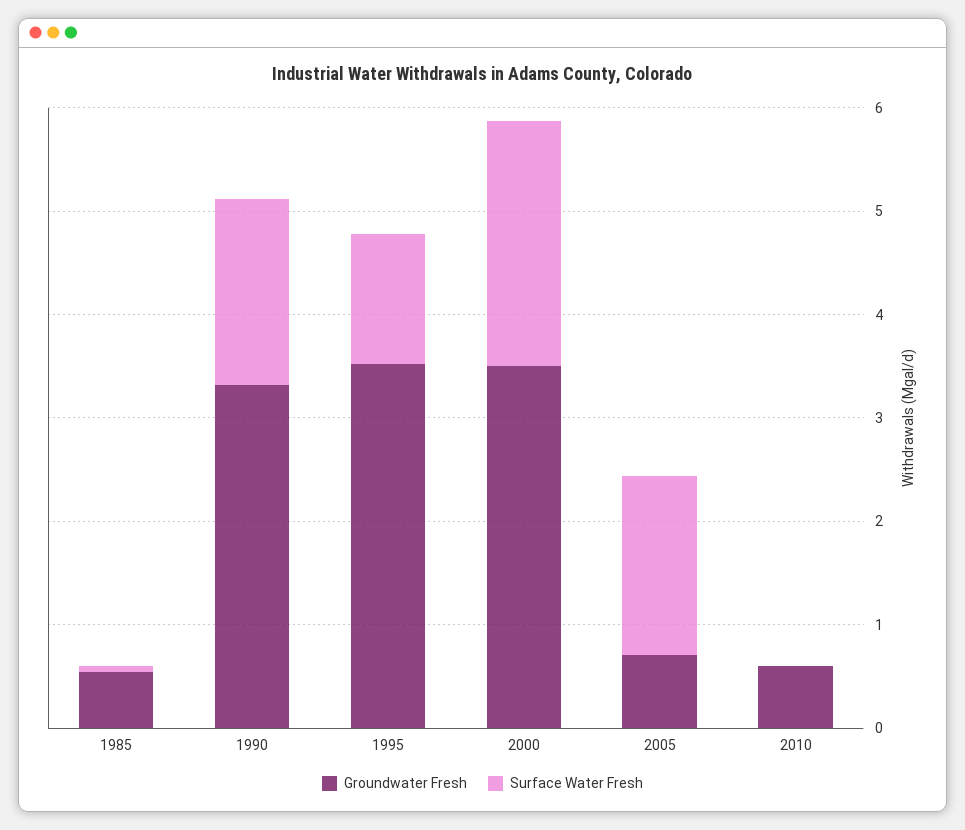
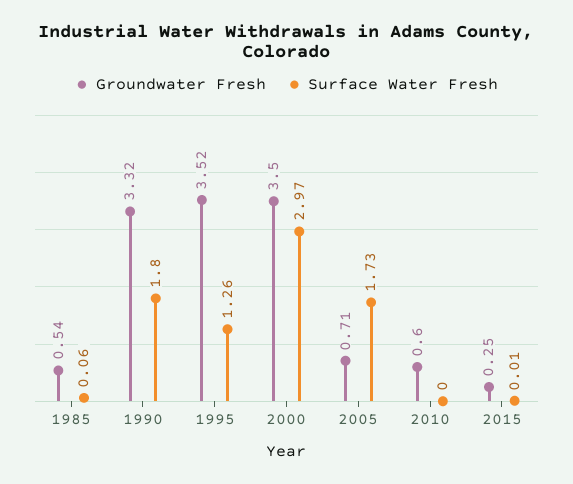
Surface Water Fresh, 2000: 2.4 -> 2.97
Groundwater Fresh, 2015: none -> 0.25
Surface Water Fresh, 2015: none -> 0.01

